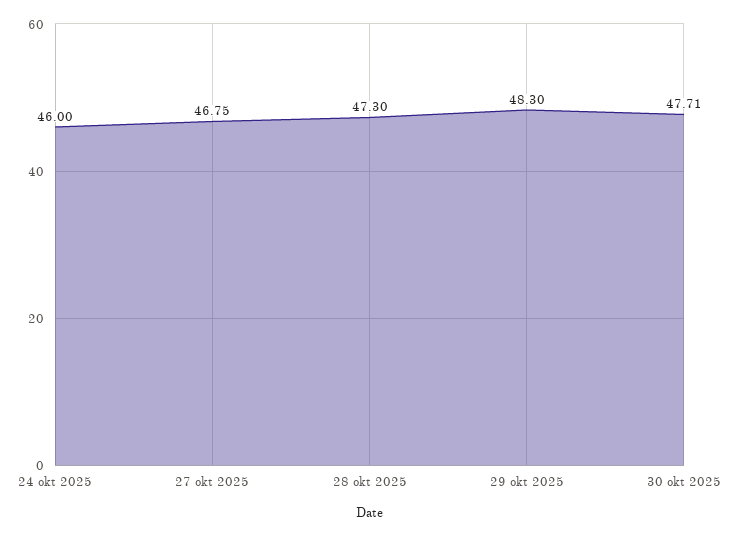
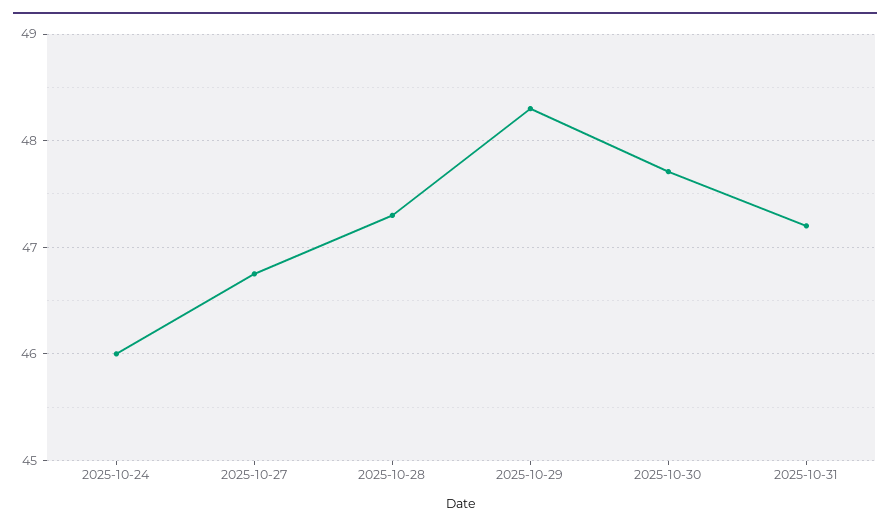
2025-10-31: none -> 47.2

